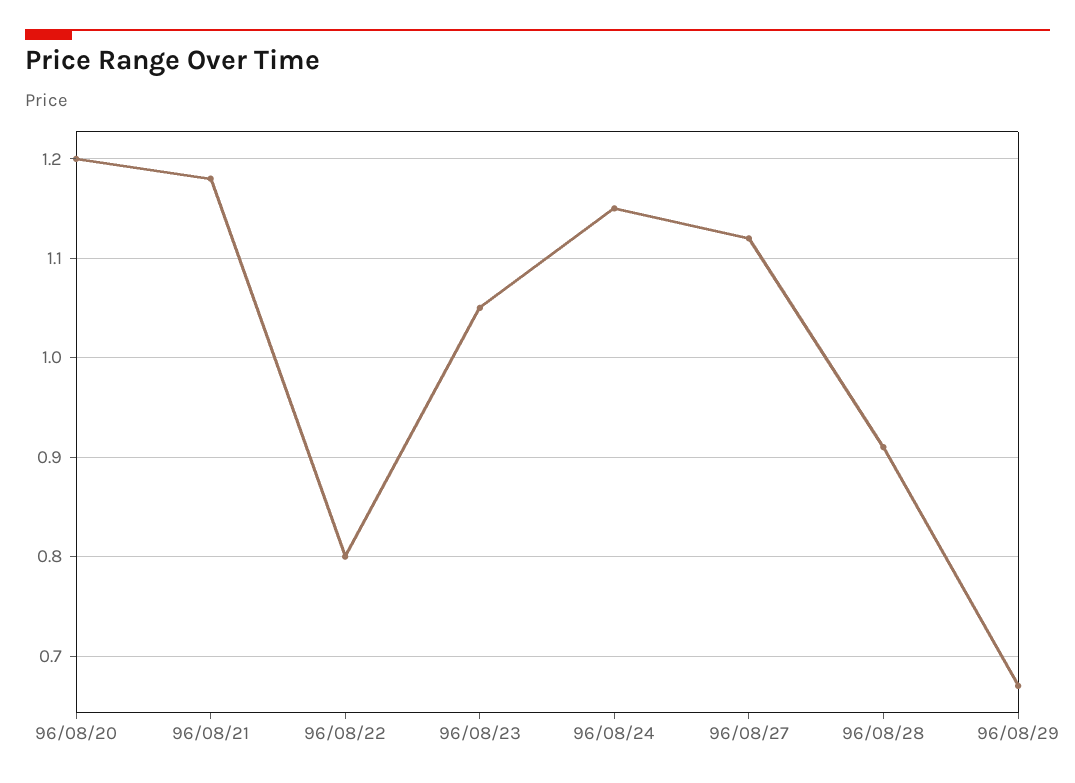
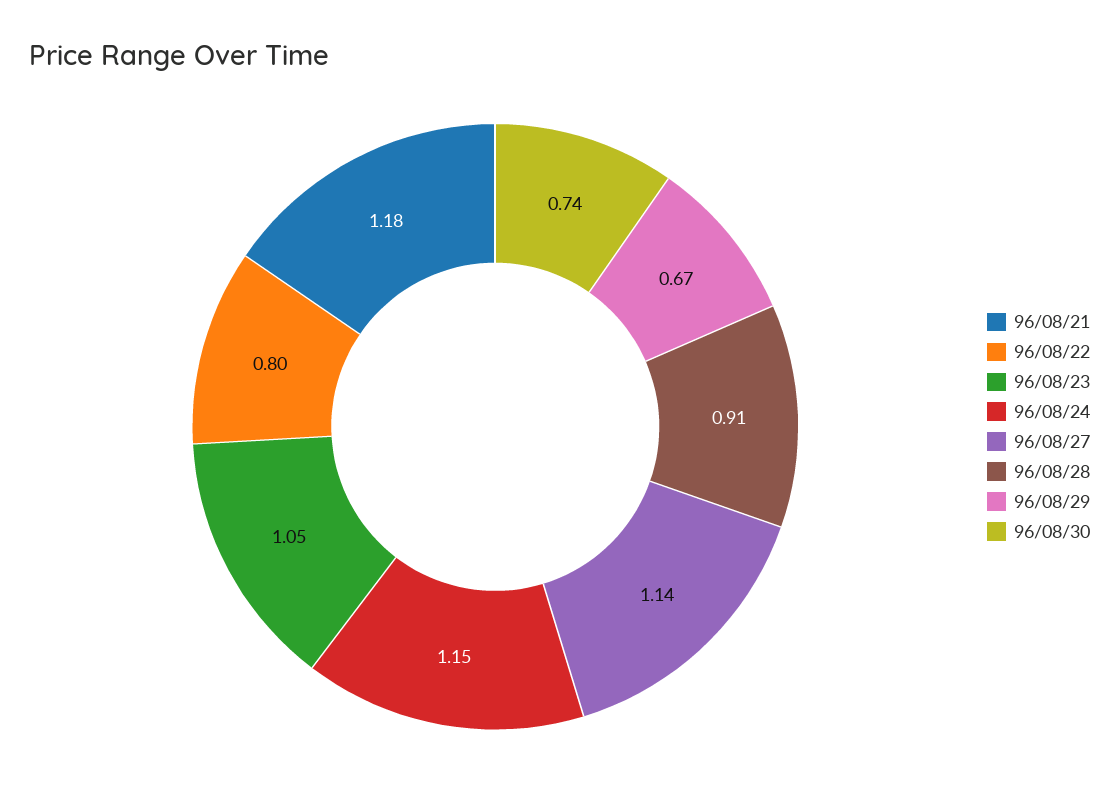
96/08/20: 1.2 -> none
96/08/27: 1.12 -> 1.14
96/08/30: none -> 0.74

